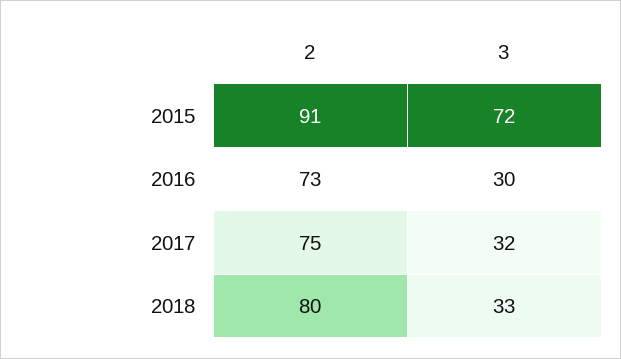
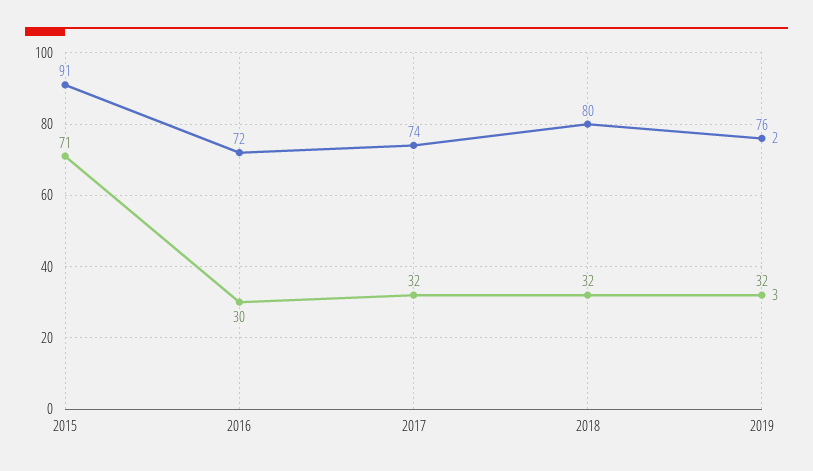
3, 2015: 72 -> 71
2, 2016: 73 -> 72
2, 2017: 75 -> 74
3, 2018: 33 -> 32
2, 2019: none -> 76
3, 2019: none -> 32

